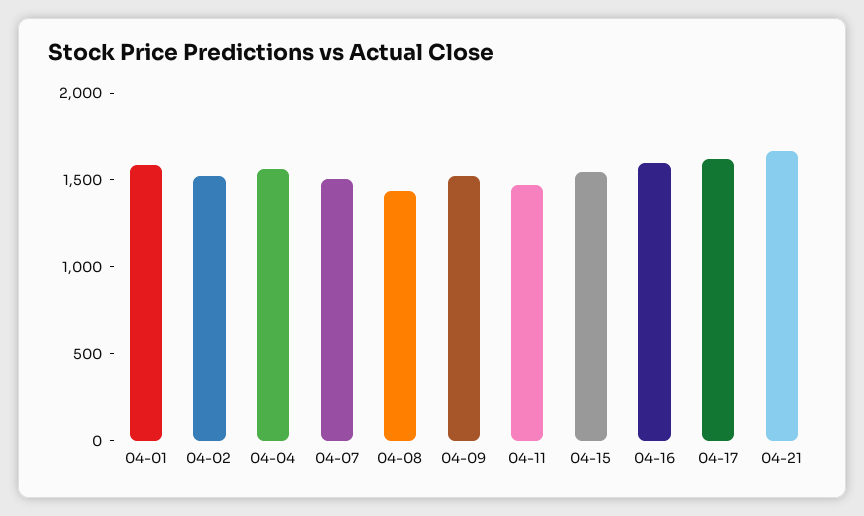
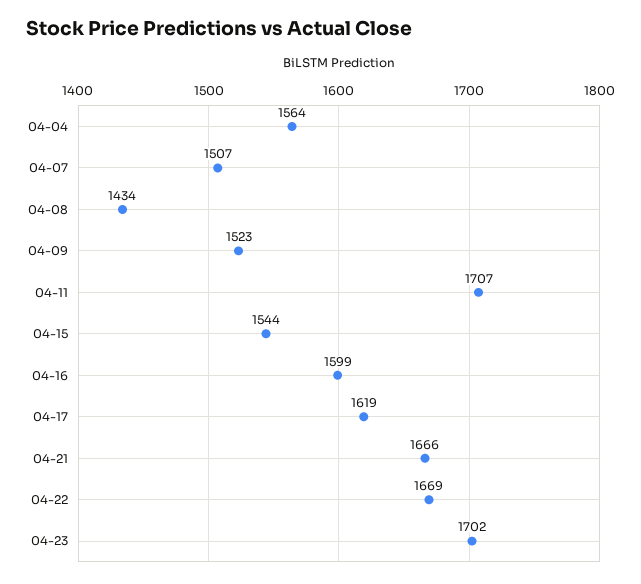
04-01: 1600 -> none
04-02: 1500 -> none
04-11: 1500 -> 1707
04-22: none -> 1669
04-23: none -> 1702

